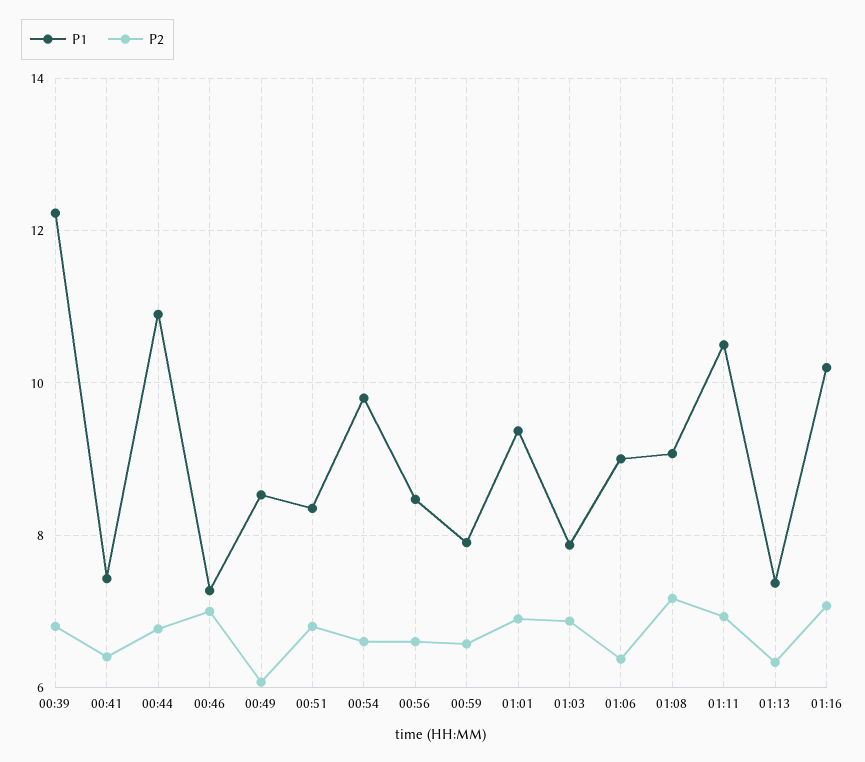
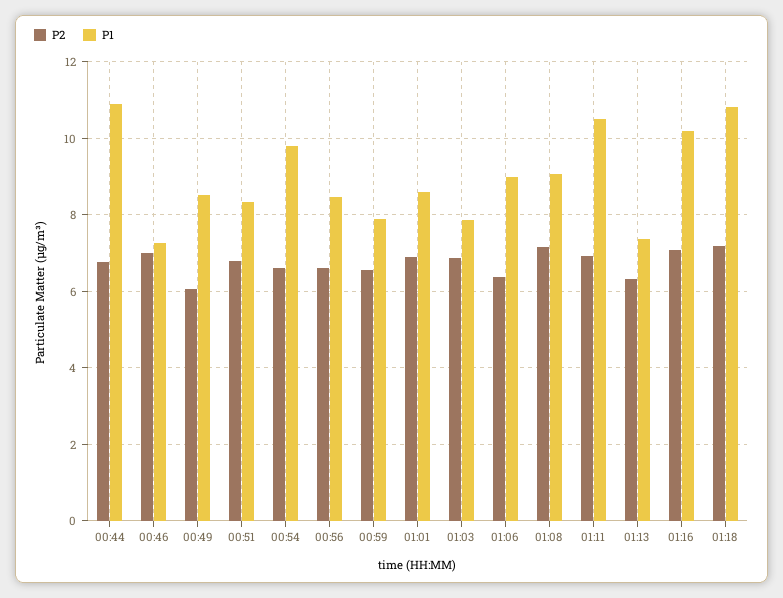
P1, 00:39: 12.2 -> none
P2, 00:39: 6.8 -> none
P1, 00:41: 7.4 -> none
P2, 00:41: 6.4 -> none
P1, 01:01: 9.4 -> 8.6
P2, 01:18: none -> 7.2
P1, 01:18: none -> 10.8

